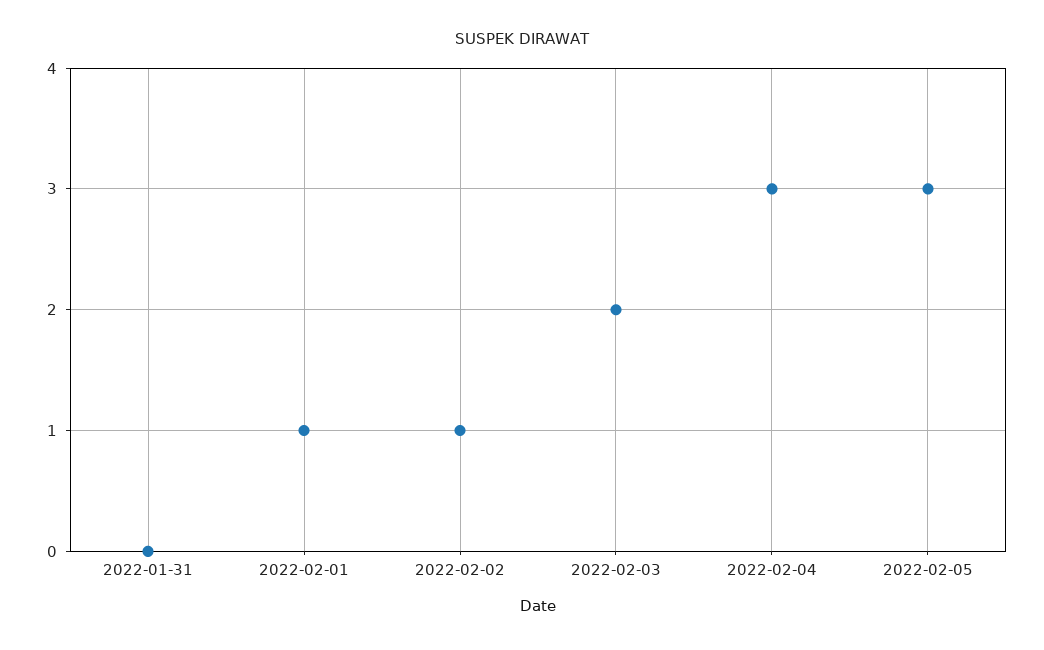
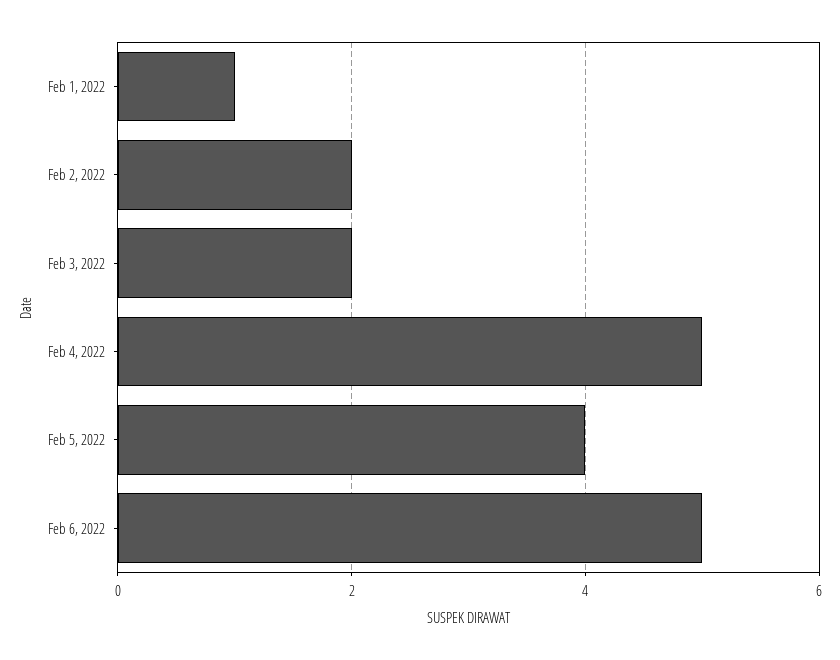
2022-01-31: 0 -> none
2022-02-02: 1 -> 2
2022-02-04: 3 -> 5
2022-02-05: 3 -> 4
Feb 6, 2022: none -> 5

